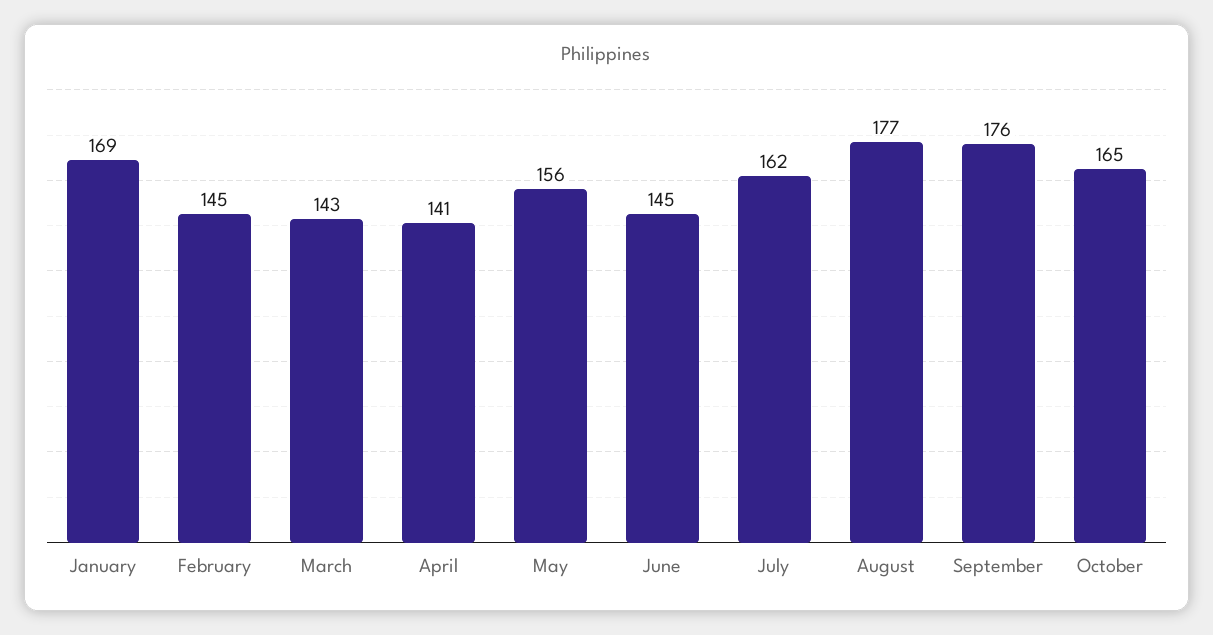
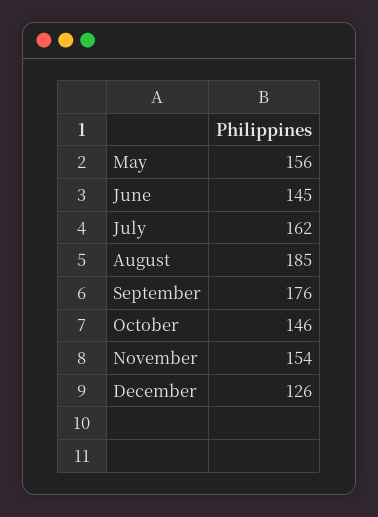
January: 169 -> none
February: 145 -> none
March: 143 -> none
April: 141 -> none
August: 177 -> 185
October: 165 -> 146
November: none -> 154
December: none -> 126

